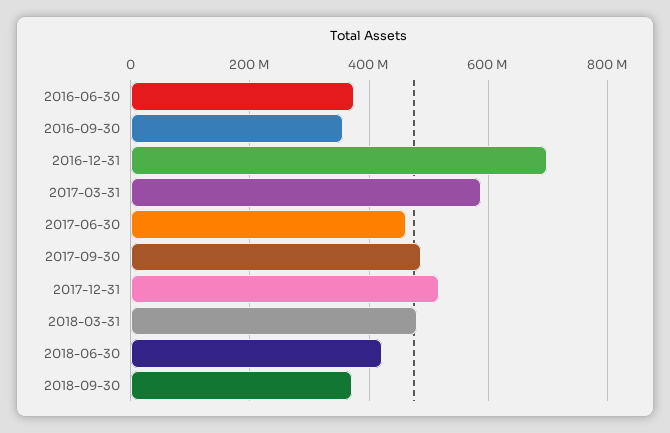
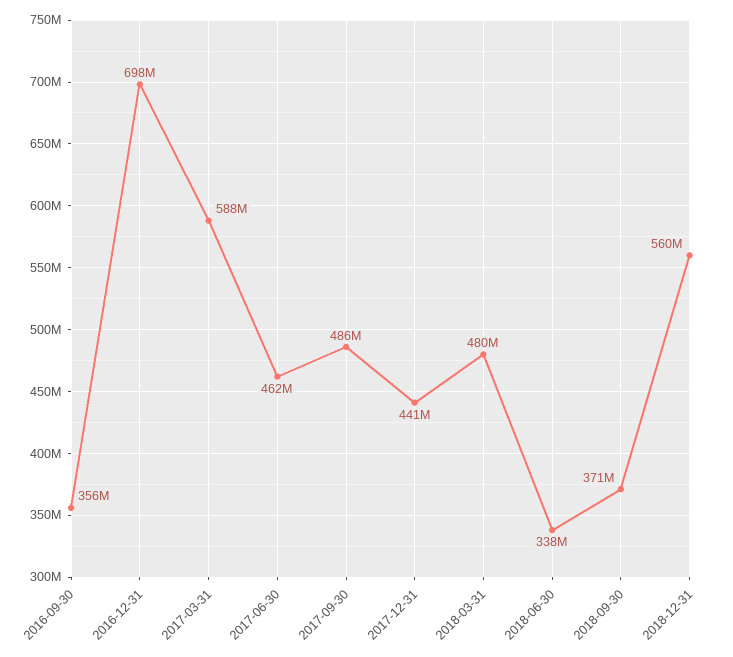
2016-06-30: 380000000 -> none
2017-12-31: 520000000 -> 441000000
2018-06-30: 420000000 -> 338000000
2018-12-31: none -> 560000000

